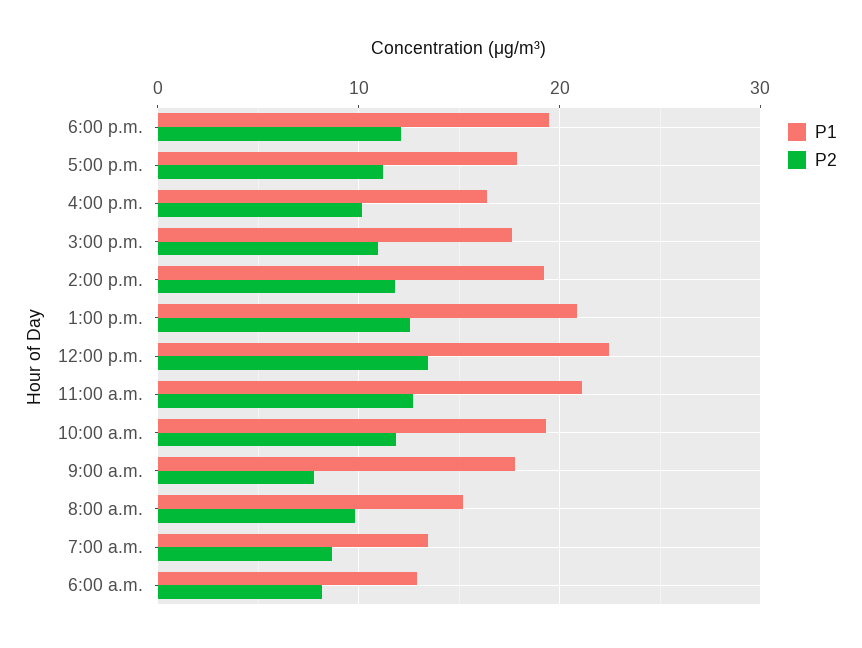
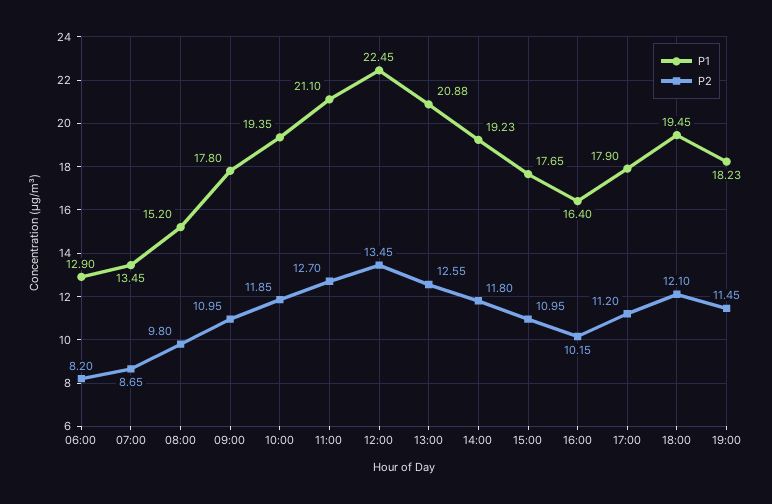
P2, 9:00 a.m.: 8 -> 10.95
P1, 19:00: none -> 18.23
P2, 19:00: none -> 11.45

